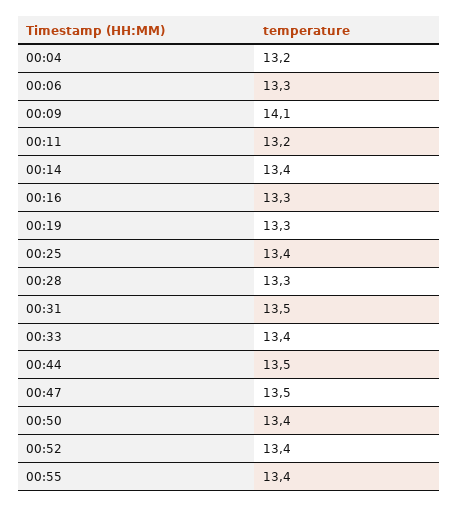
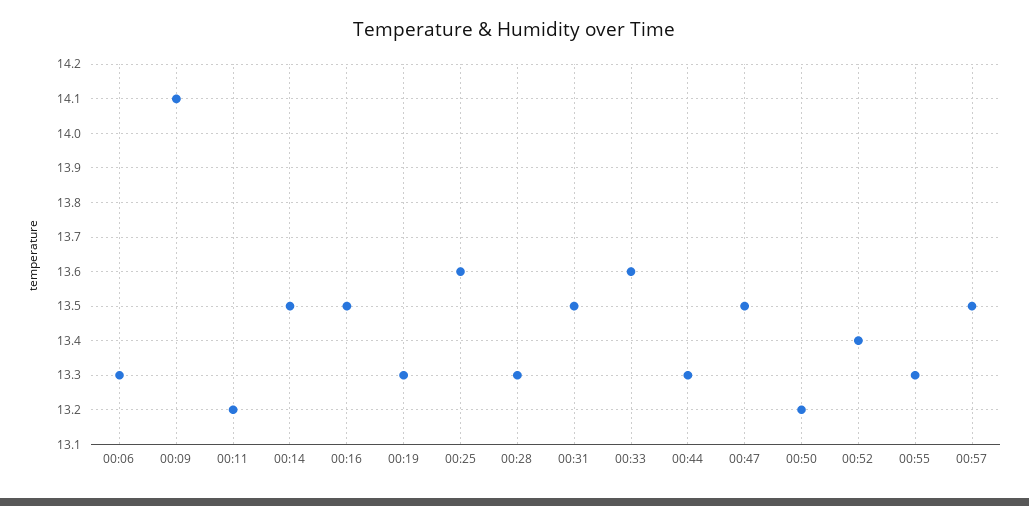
00:04: 13.2 -> none
00:14: 13.4 -> 13.5
00:16: 13.3 -> 13.5
00:25: 13.4 -> 13.6
00:33: 13.4 -> 13.6
00:44: 13.5 -> 13.3
00:50: 13.4 -> 13.2
00:55: 13.4 -> 13.3
00:57: none -> 13.5

